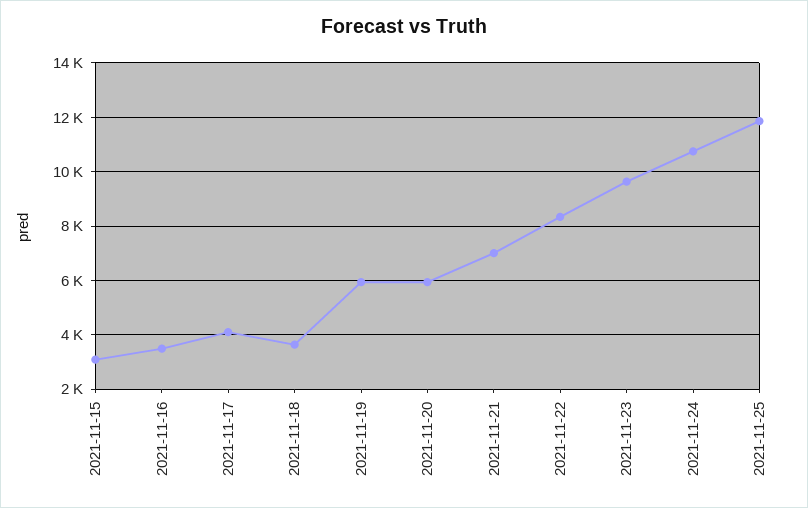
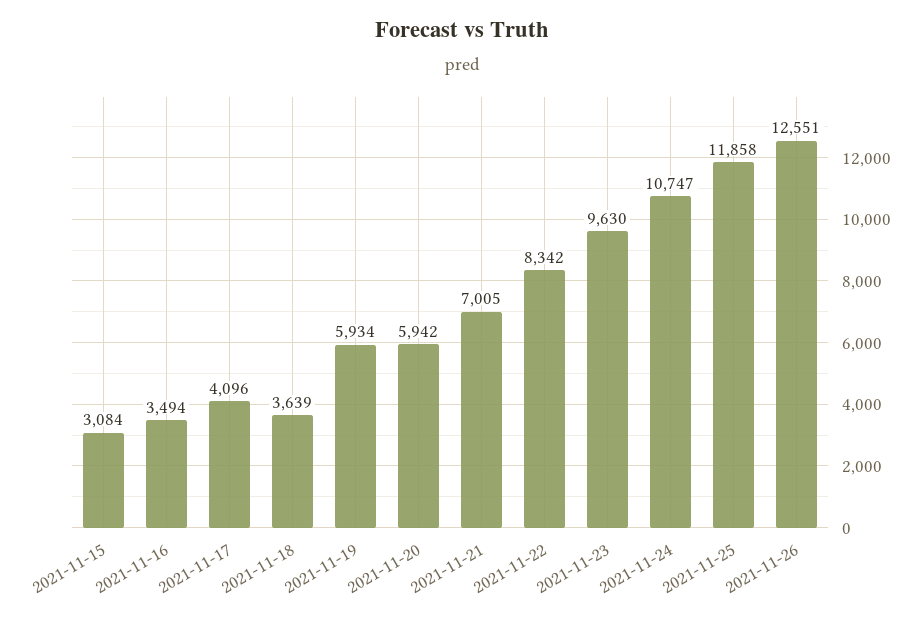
2021-11-26: none -> 12551

